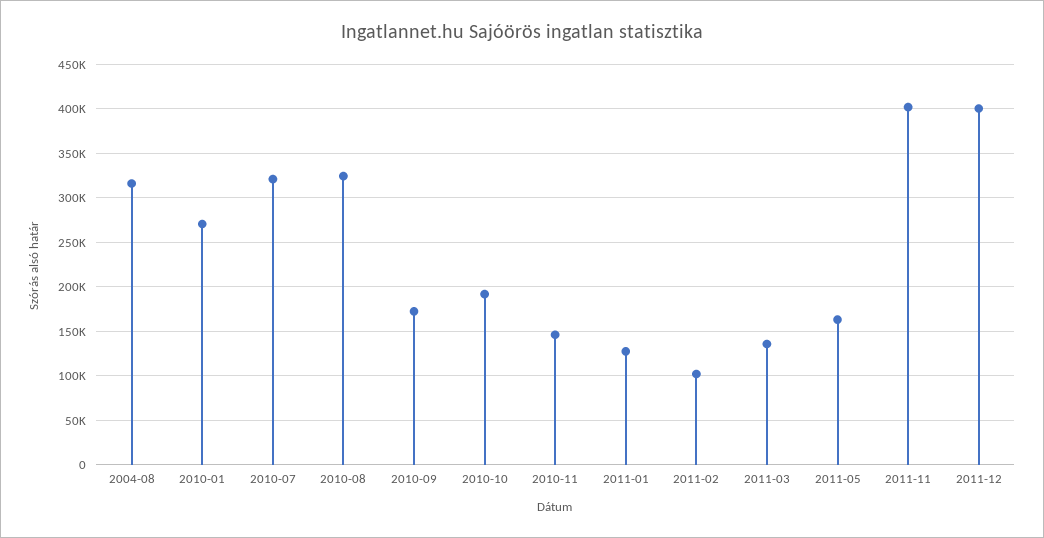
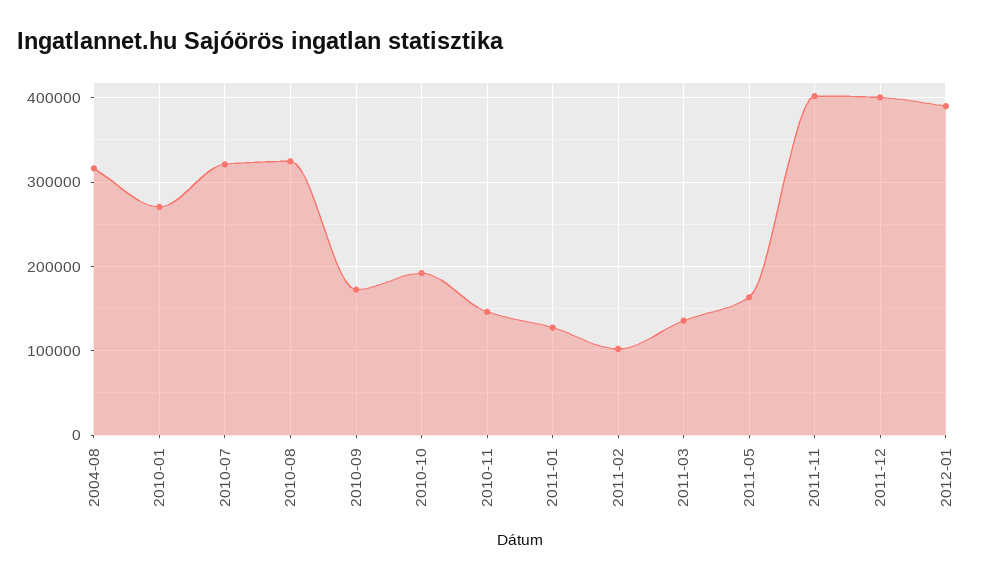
2012-01: none -> 390000

